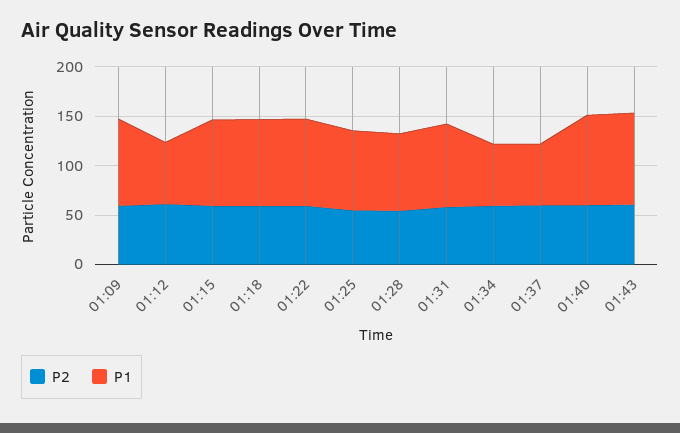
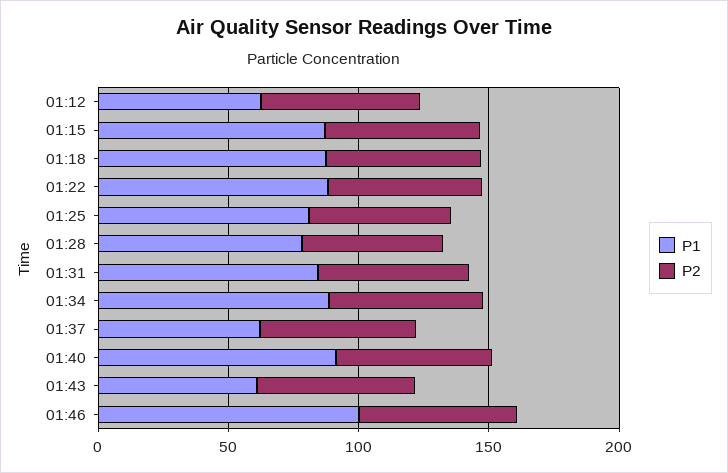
P2, 01:09: 60 -> none
P1, 01:09: 90 -> none
P1, 01:34: 60 -> 90
P1, 01:43: 90 -> 60
P1, 01:46: none -> 100
P2, 01:46: none -> 60

